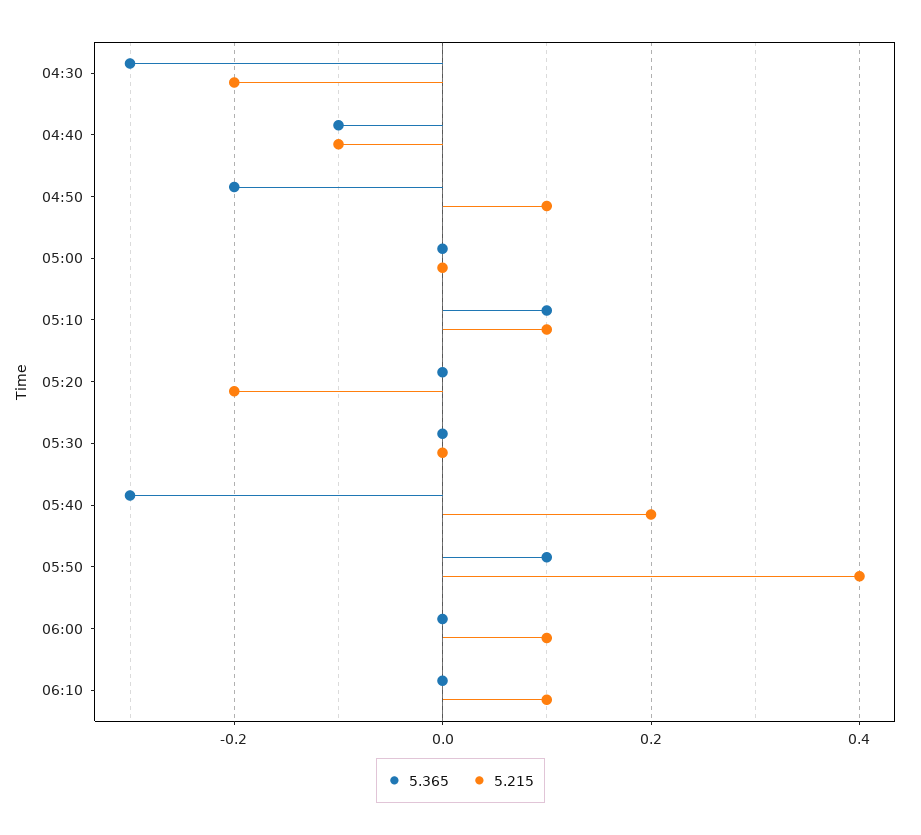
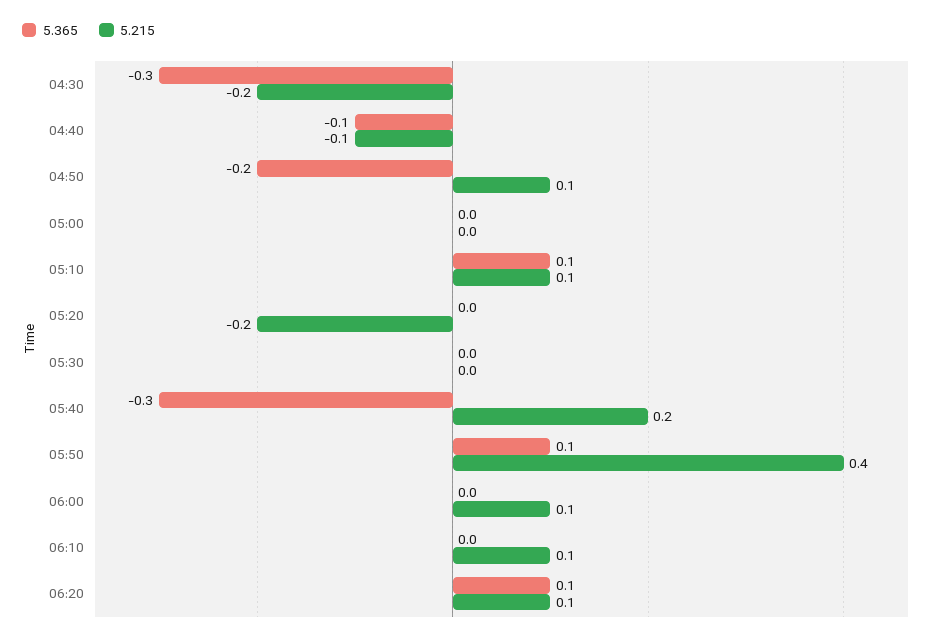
5.365, 06:20: none -> 0.1
5.215, 06:20: none -> 0.1

